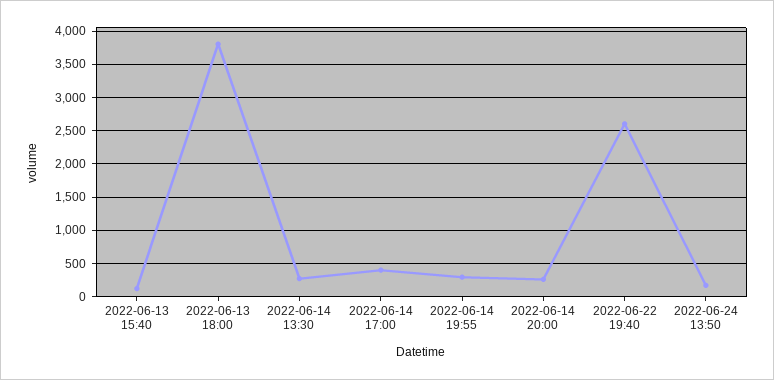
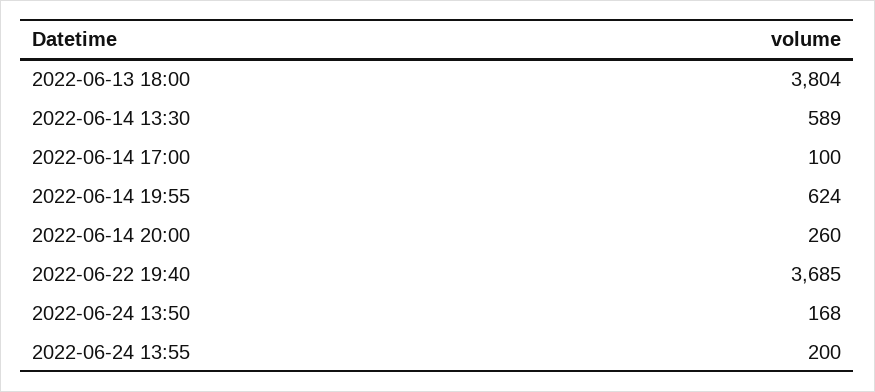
2022-06-13 15:40: 100 -> none
2022-06-14 13:30: 300 -> 589
2022-06-14 17:00: 400 -> 100
2022-06-14 19:55: 300 -> 624
2022-06-22 19:40: 2600 -> 3685
2022-06-24 13:55: none -> 200

